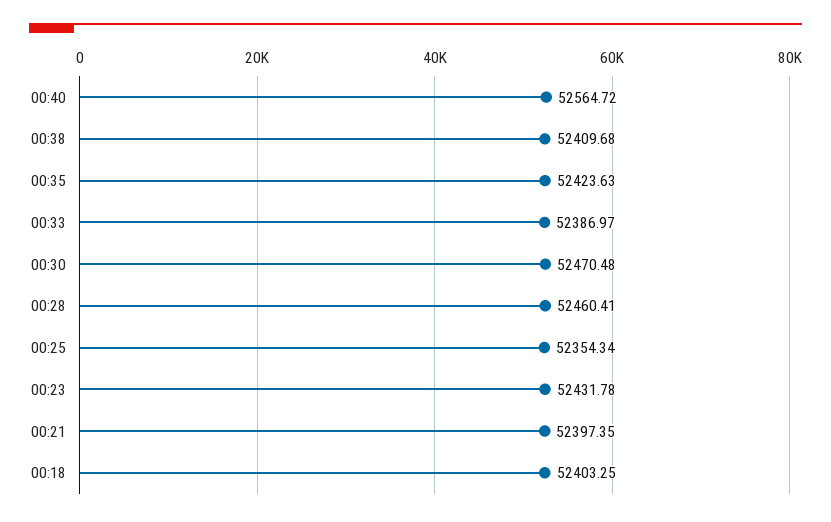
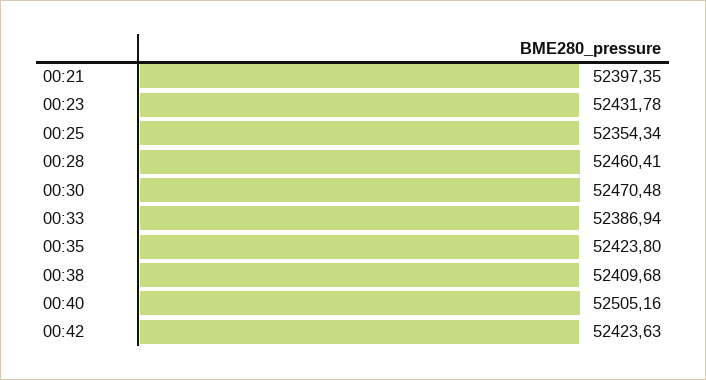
00:40: 52564.72 -> 52505.16
00:35: 52423.63 -> 52423.8
00:33: 52386.97 -> 52386.94
00:18: 52403.25 -> none
00:42: none -> 52423.63

